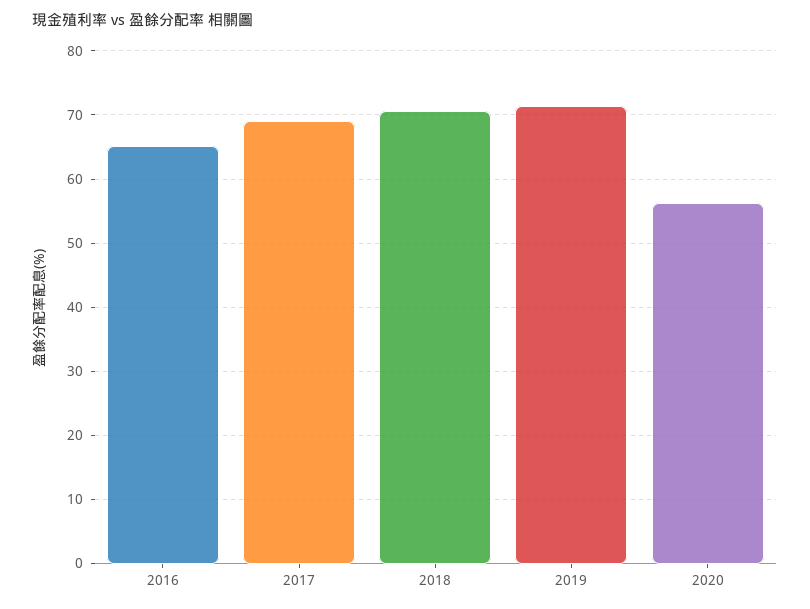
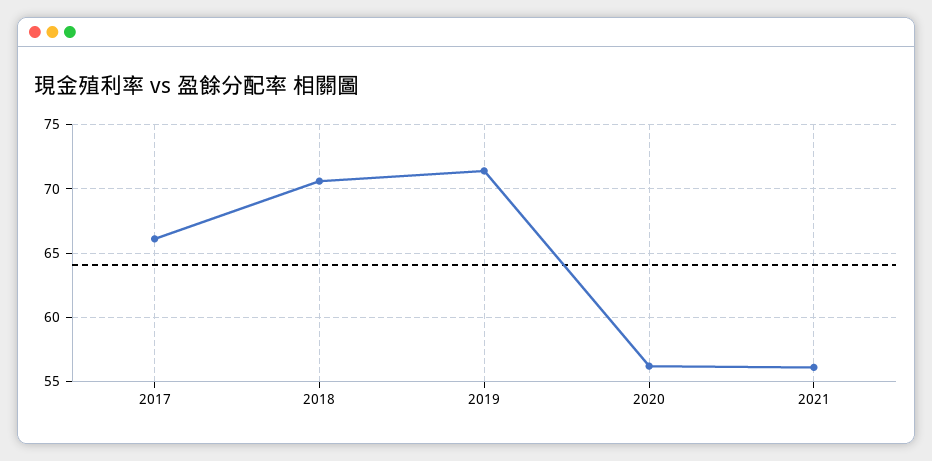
2016: 65 -> none
2017: 69 -> 66
2021: none -> 56

